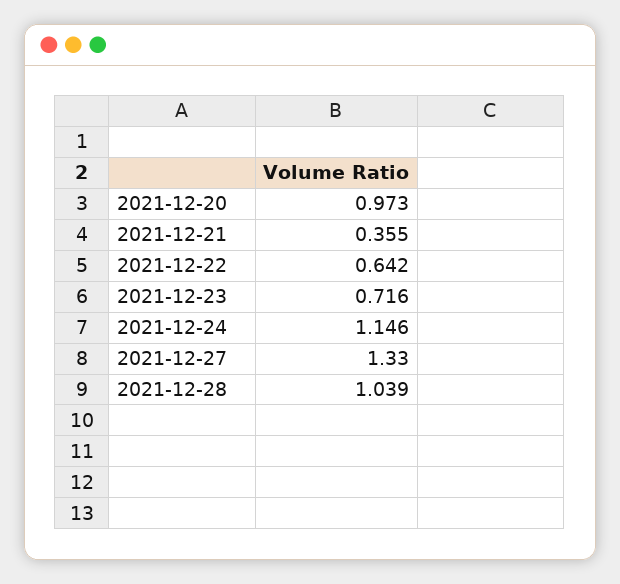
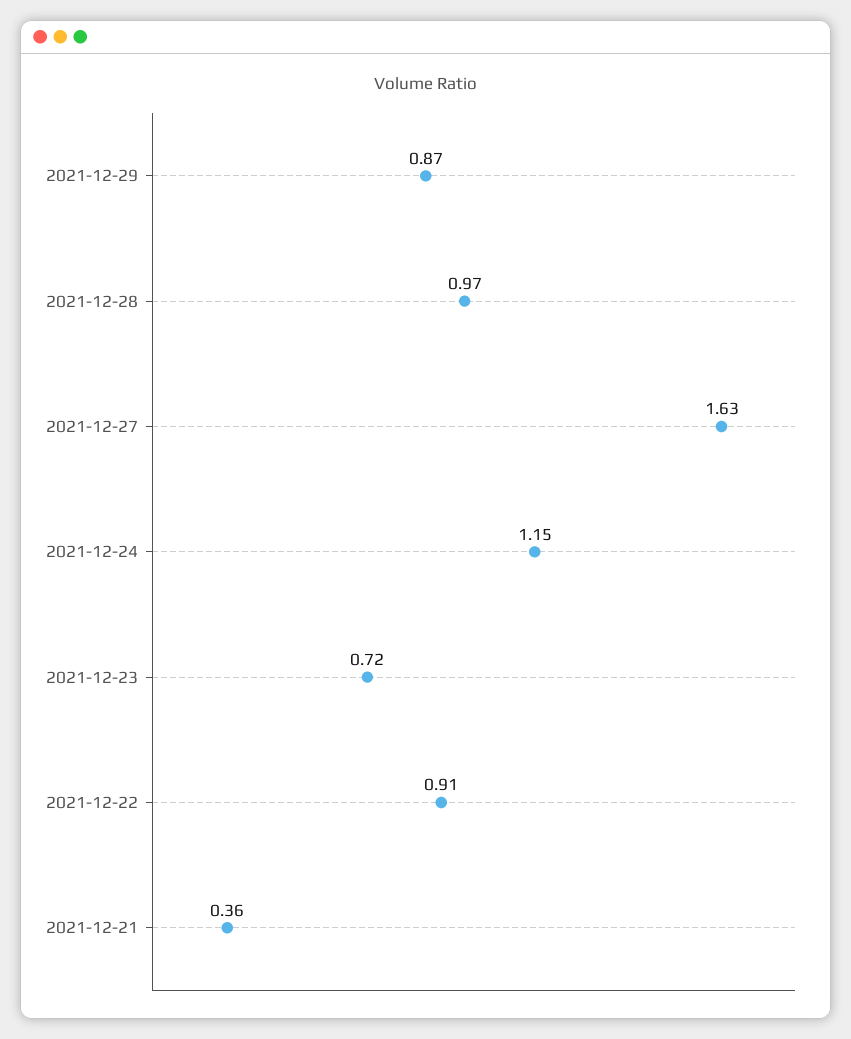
2021-12-20: 0.973 -> none
2021-12-22: 0.642 -> 0.91
2021-12-27: 1.33 -> 1.63
2021-12-28: 1.039 -> 0.97
2021-12-29: none -> 0.87

